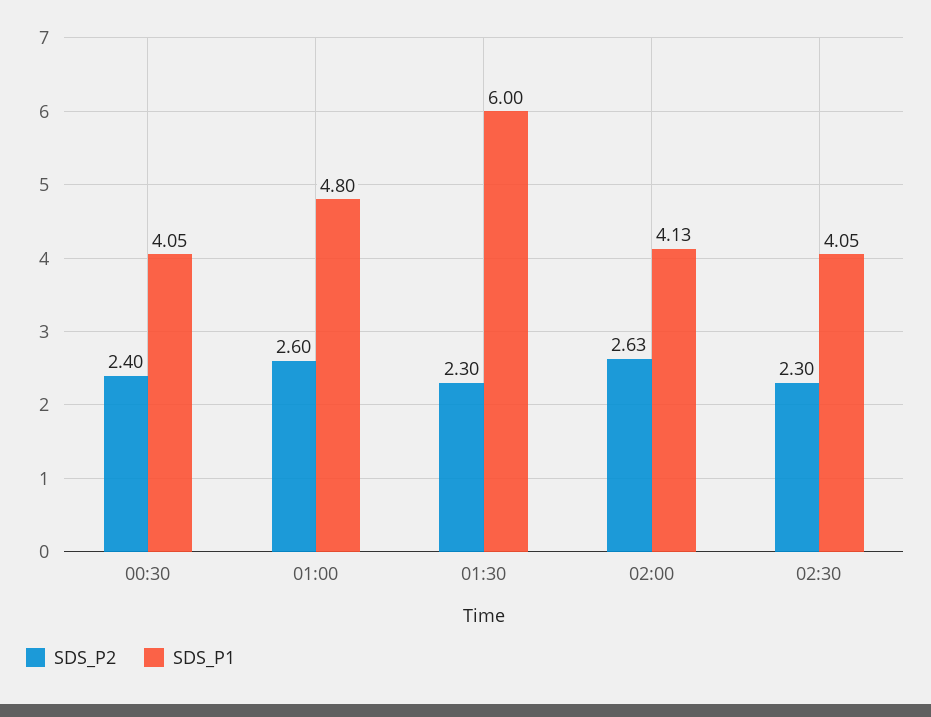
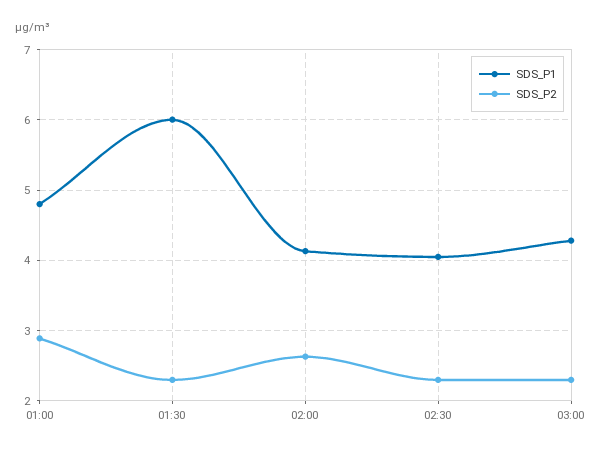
SDS_P2, 00:30: 2.4 -> none
SDS_P1, 00:30: 4.05 -> none
SDS_P2, 01:00: 2.6 -> 2.9
SDS_P1, 03:00: none -> 4.3
SDS_P2, 03:00: none -> 2.3

